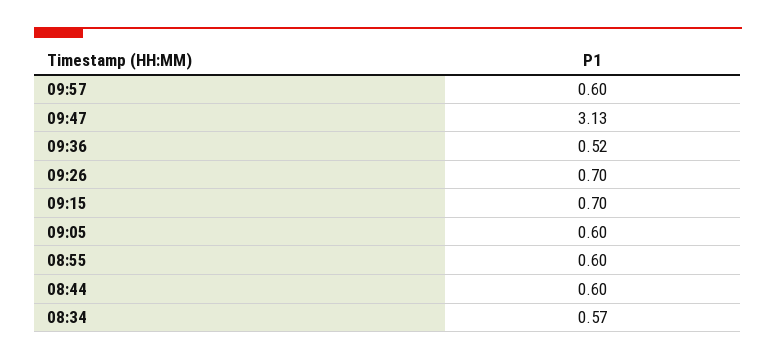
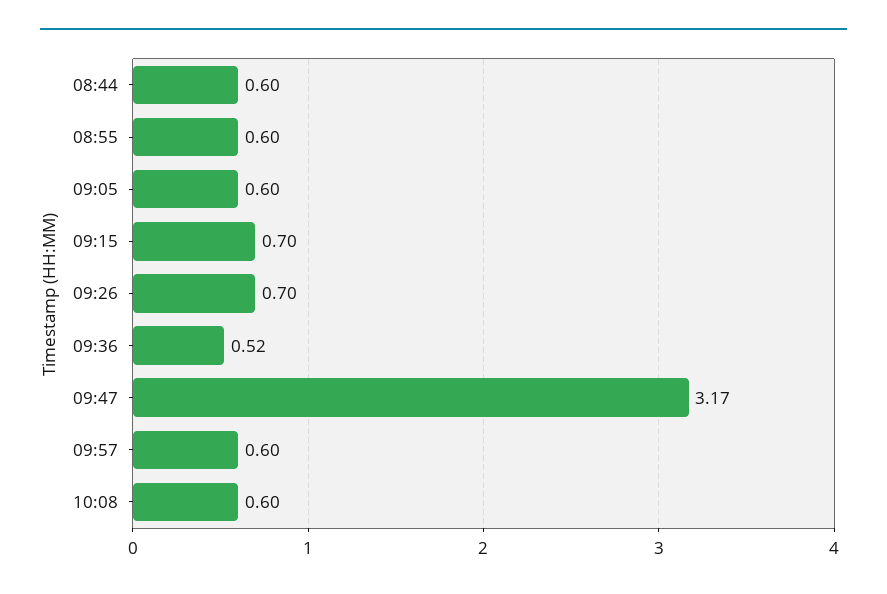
09:47: 3.13 -> 3.17
08:34: 0.57 -> none
10:08: none -> 0.6

